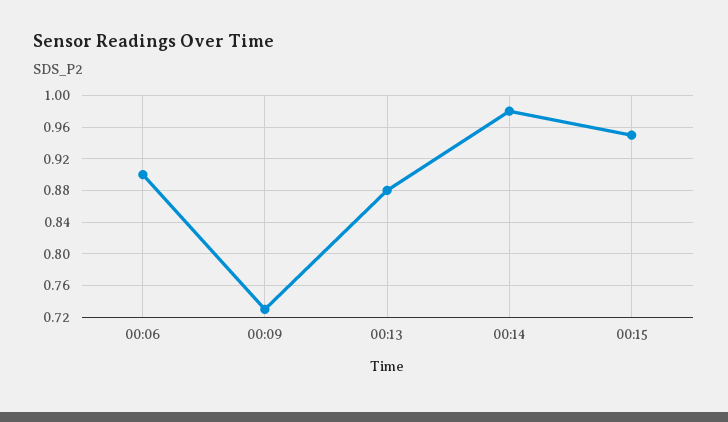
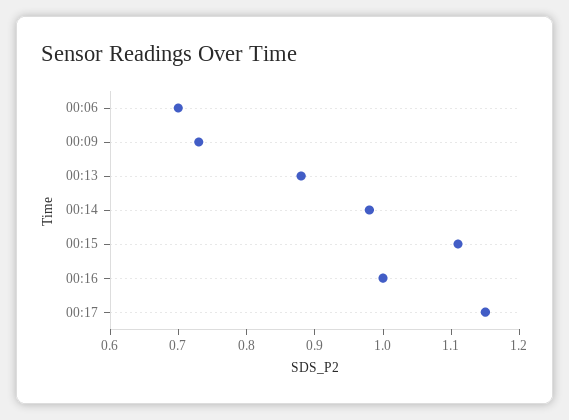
00:06: 0.9 -> 0.7
00:15: 0.95 -> 1.1
00:16: none -> 1
00:17: none -> 1.15

